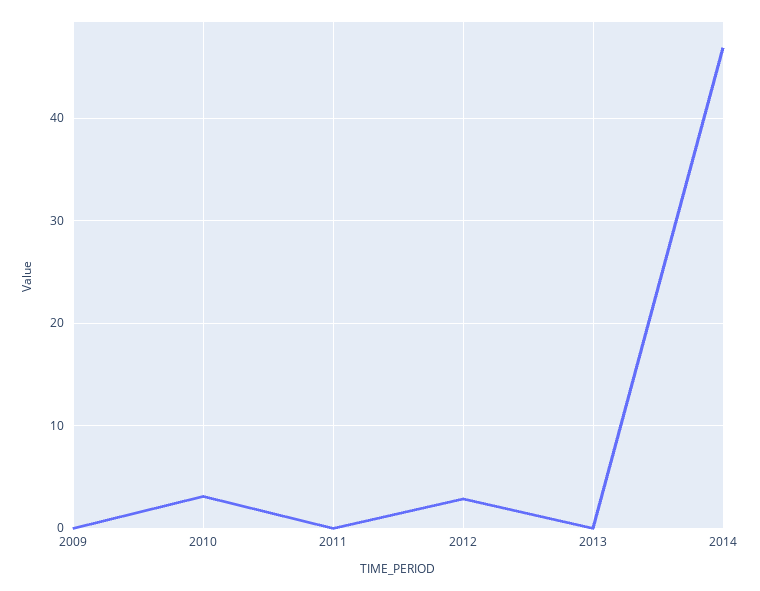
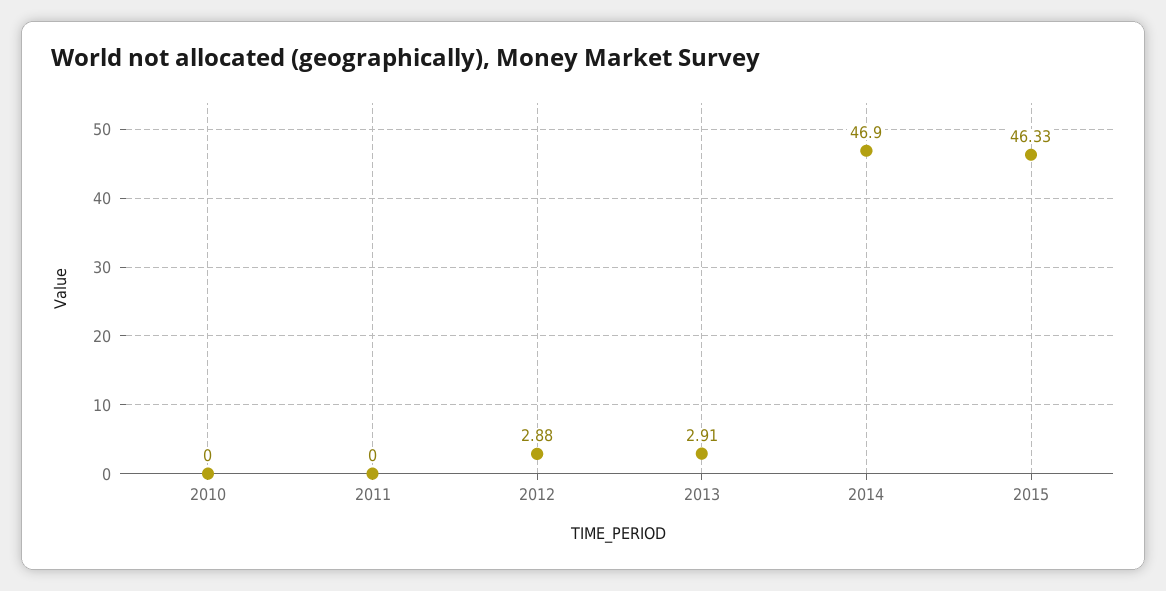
2009: 0 -> none
2010: 3 -> 0
2013: 0 -> 2.91
2015: none -> 46.33

